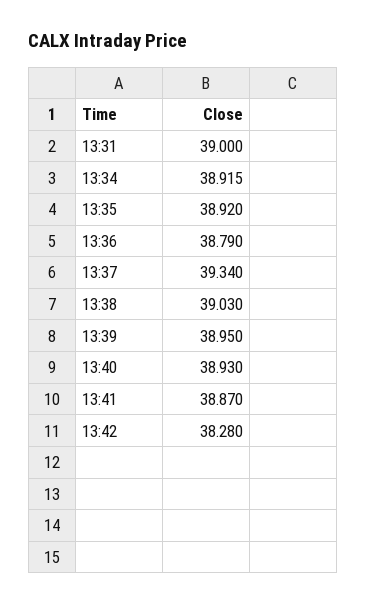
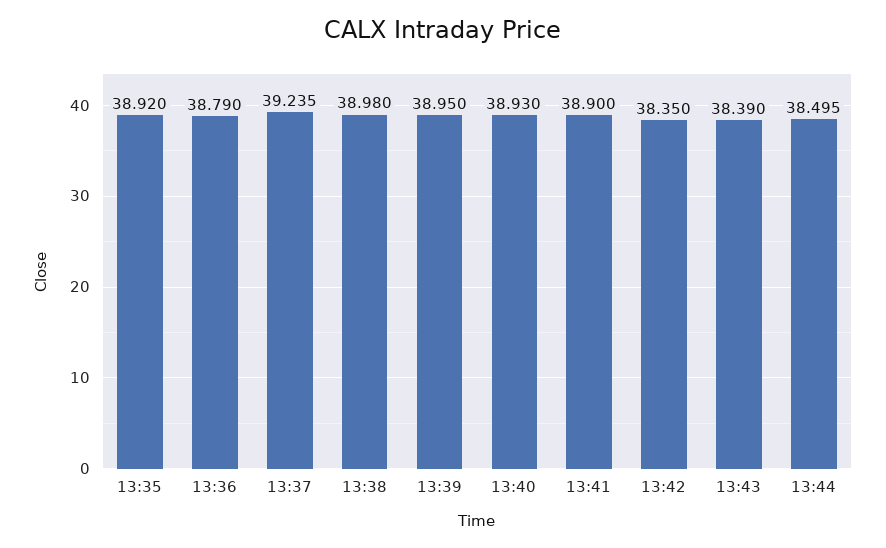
13:31: 39 -> none
13:34: 38.915 -> none
13:37: 39.34 -> 39.235
13:38: 39.03 -> 38.98
13:41: 38.87 -> 38.9
13:42: 38.28 -> 38.35
13:43: none -> 38.39
13:44: none -> 38.495

